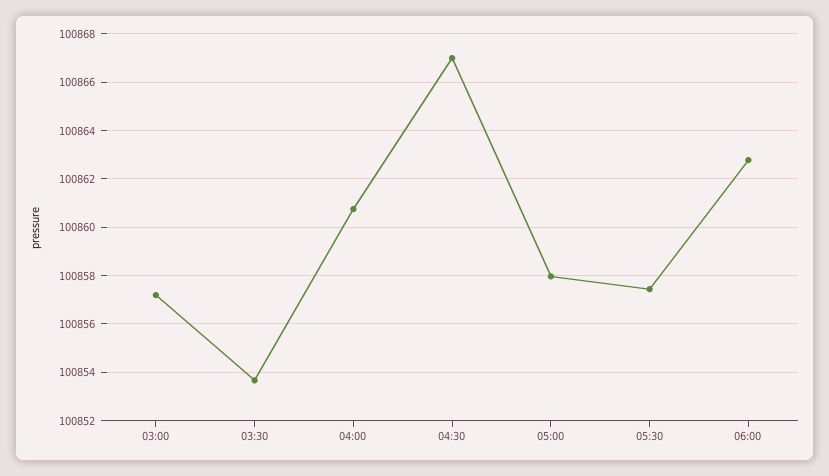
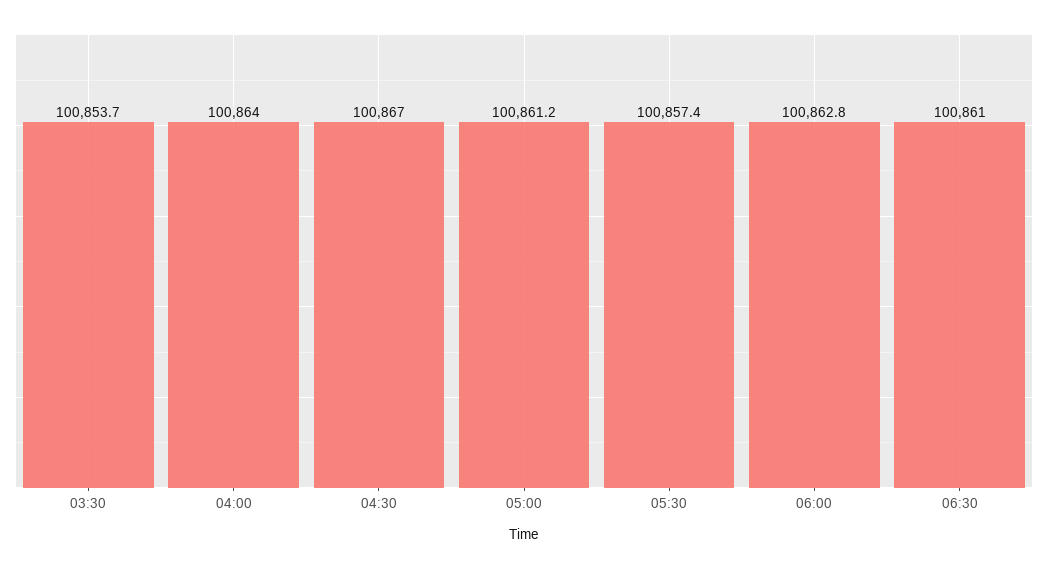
03:00: 100857.25 -> none
04:00: 100860.75 -> 100864
05:00: 100858 -> 100861.2
06:30: none -> 100861

